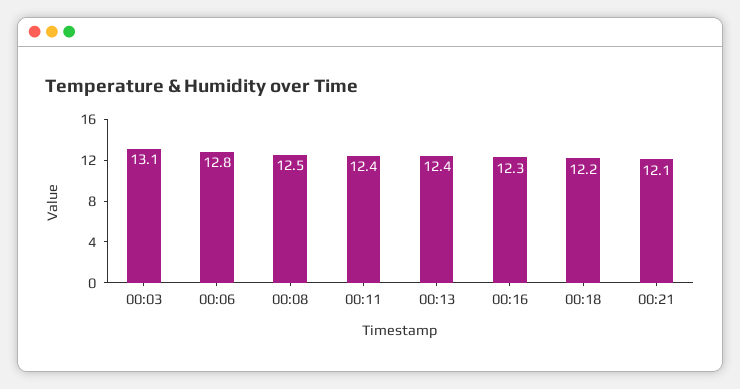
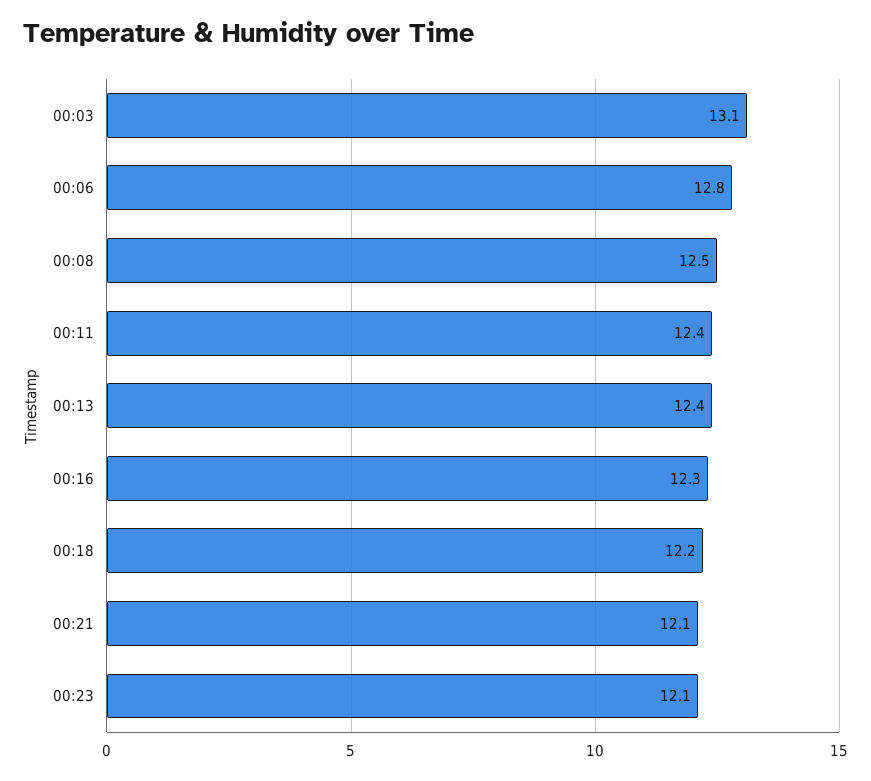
00:23: none -> 12.1

